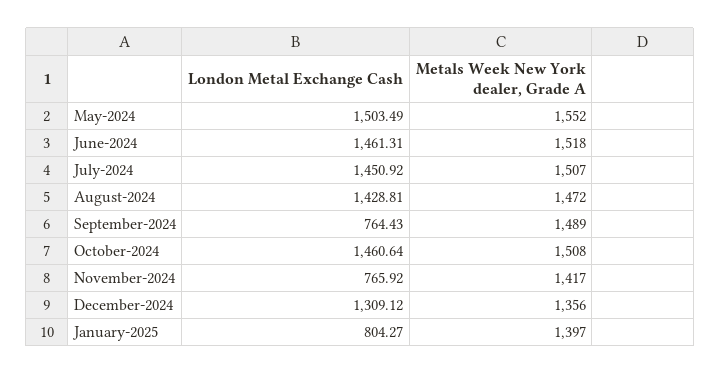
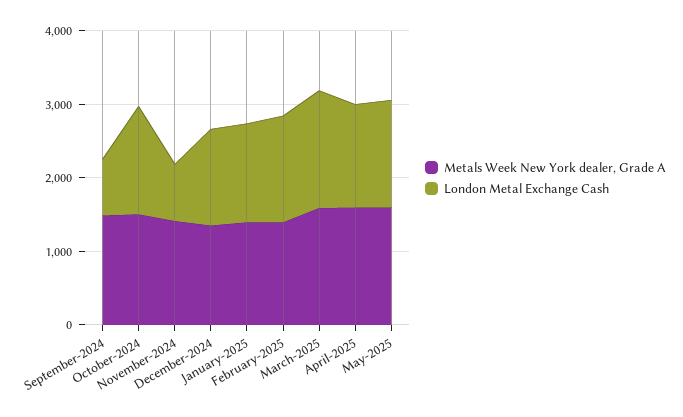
London Metal Exchange Cash, May-2024: 1503.49 -> none
Metals Week New York dealer, Grade A, May-2024: 1552 -> none
London Metal Exchange Cash, June-2024: 1461.31 -> none
Metals Week New York dealer, Grade A, June-2024: 1518 -> none
London Metal Exchange Cash, July-2024: 1450.92 -> none
Metals Week New York dealer, Grade A, July-2024: 1507 -> none
London Metal Exchange Cash, August-2024: 1428.81 -> none
Metals Week New York dealer, Grade A, August-2024: 1472 -> none
London Metal Exchange Cash, January-2025: 804.27 -> 1400
Metals Week New York dealer, Grade A, February-2025: none -> 1400
London Metal Exchange Cash, February-2025: none -> 1400
Metals Week New York dealer, Grade A, March-2025: none -> 1600
London Metal Exchange Cash, March-2025: none -> 1600
Metals Week New York dealer, Grade A, April-2025: none -> 1600
London Metal Exchange Cash, April-2025: none -> 1400
Metals Week New York dealer, Grade A, May-2025: none -> 1600
London Metal Exchange Cash, May-2025: none -> 1400

